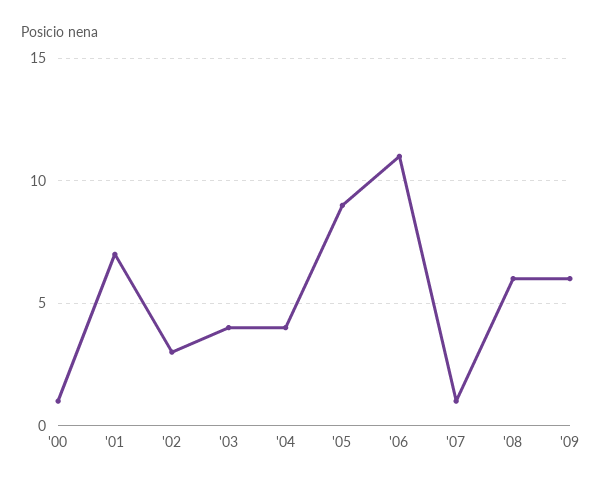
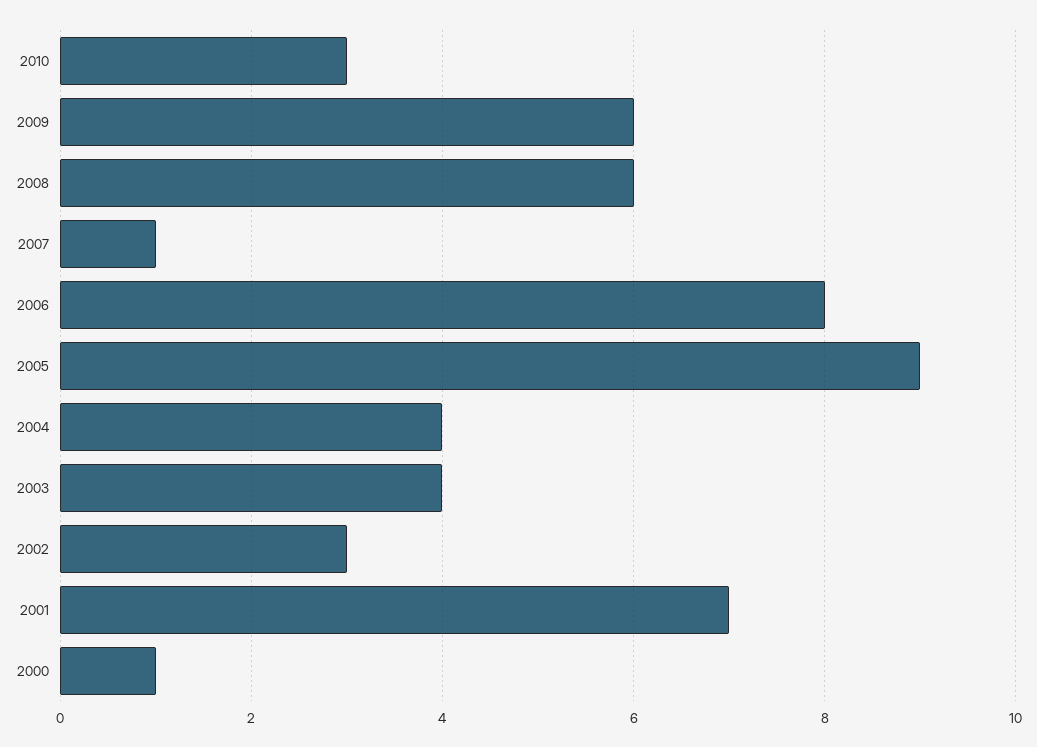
'06: 11 -> 8
2010: none -> 3

